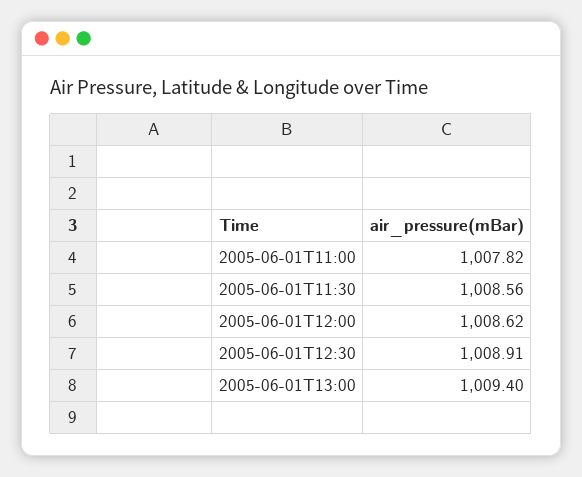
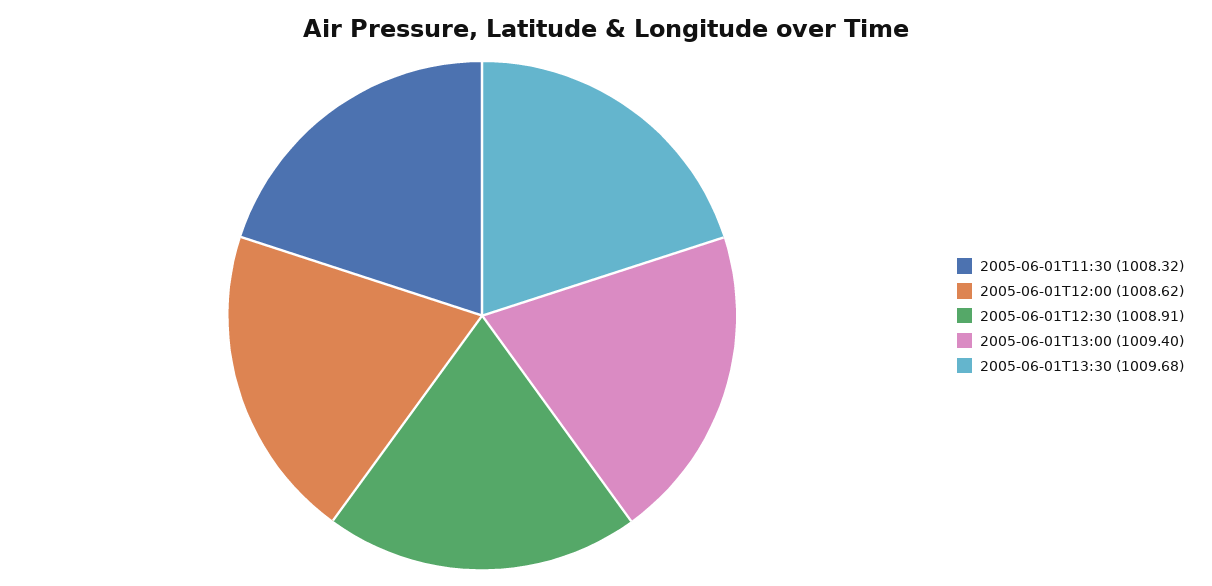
2005-06-01T11:00: 1007.82 -> none
2005-06-01T11:30: 1008.56 -> 1008.32
2005-06-01T13:30: none -> 1009.68

